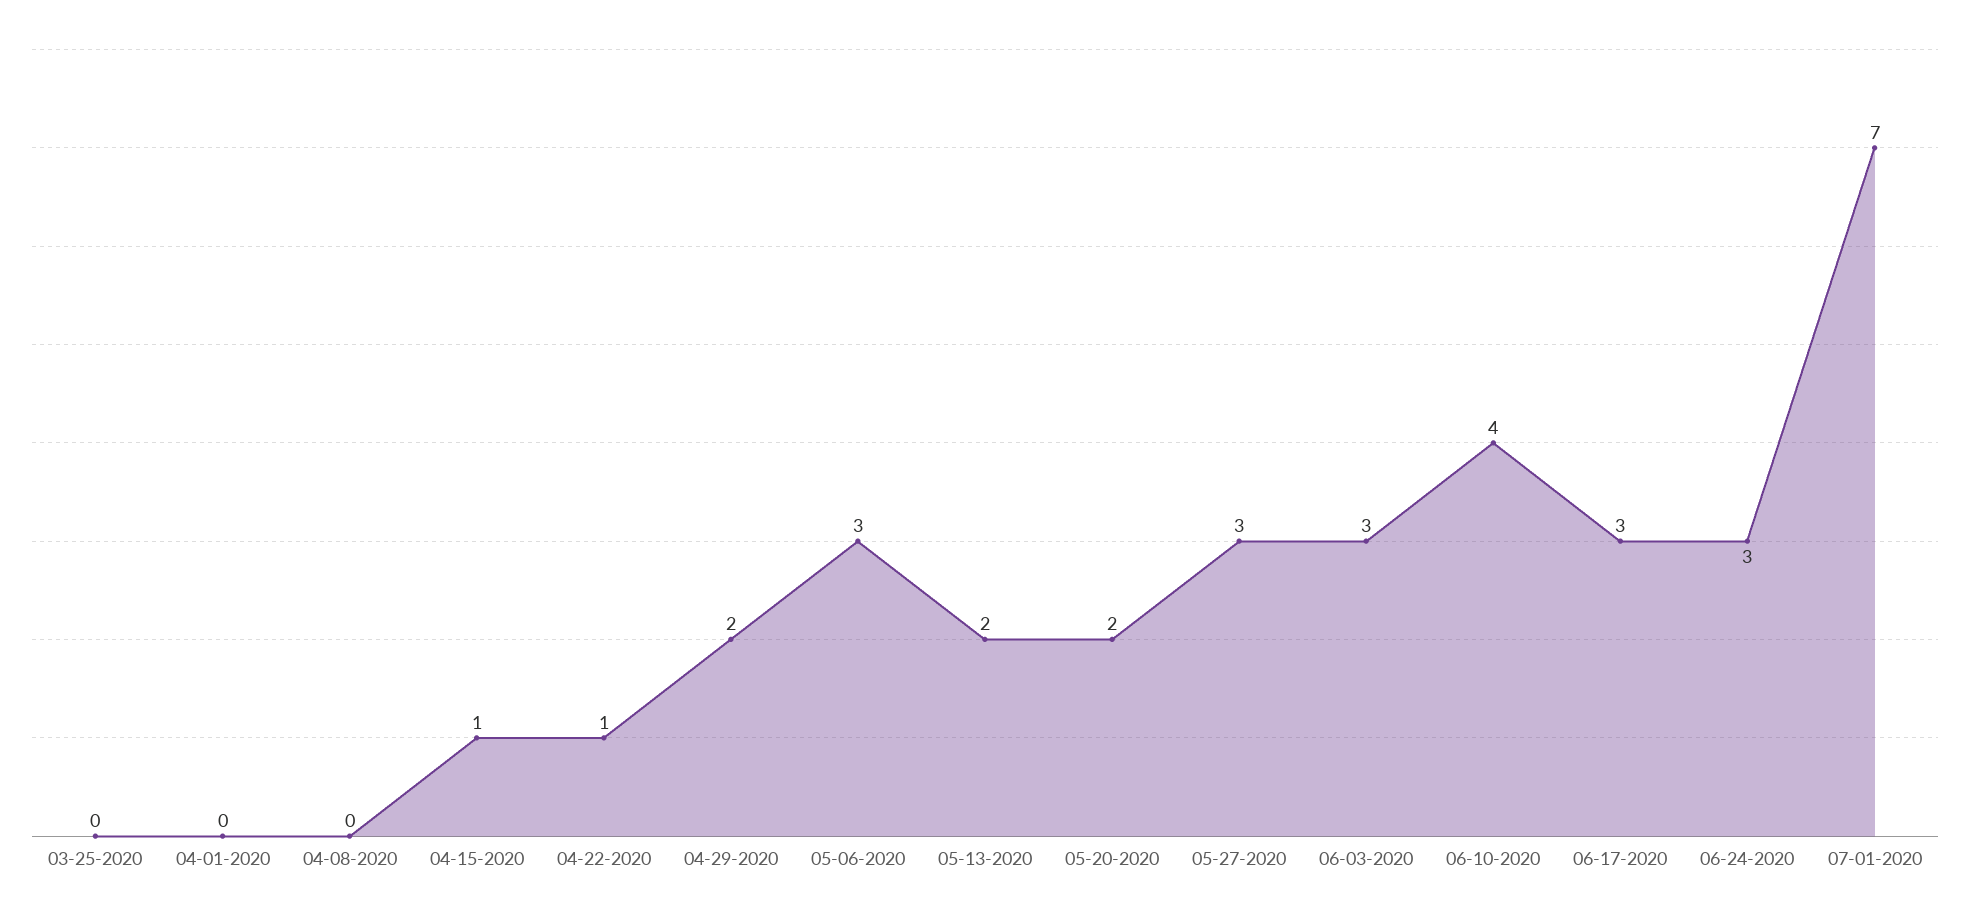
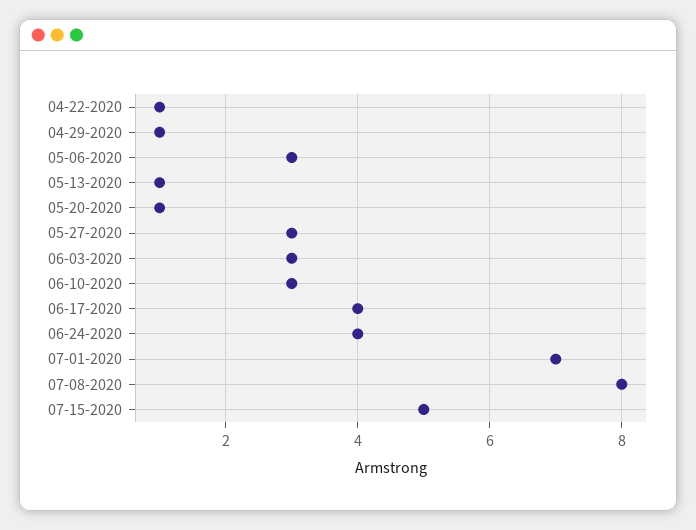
03-25-2020: 0 -> none
04-01-2020: 0 -> none
04-08-2020: 0 -> none
04-15-2020: 1 -> none
04-29-2020: 2 -> 1
05-13-2020: 2 -> 1
05-20-2020: 2 -> 1
06-10-2020: 4 -> 3
06-17-2020: 3 -> 4
06-24-2020: 3 -> 4
07-08-2020: none -> 8
07-15-2020: none -> 5

